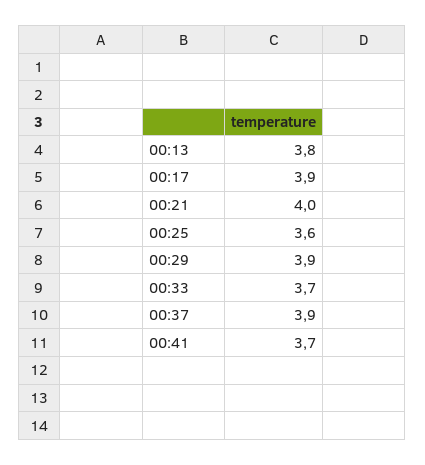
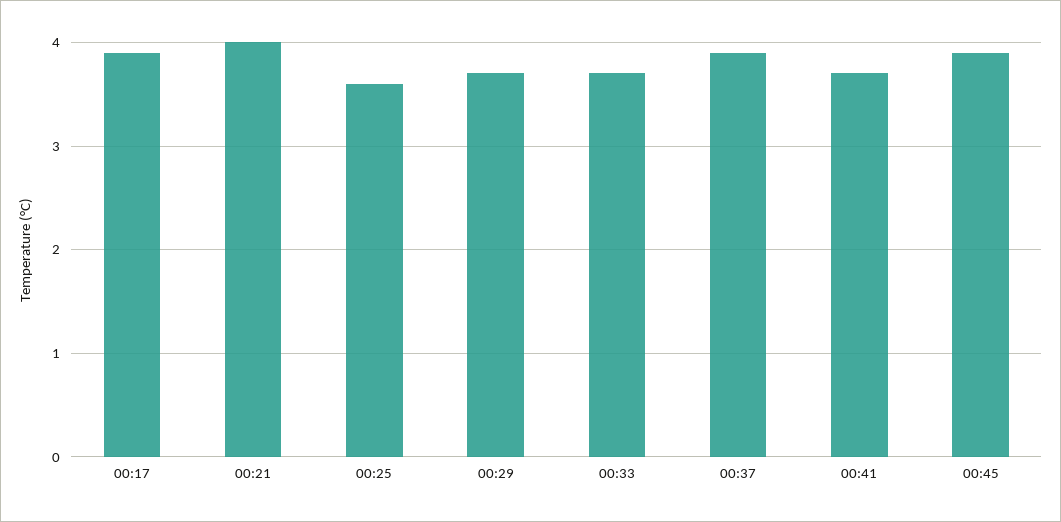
00:13: 3.8 -> none
00:29: 3.9 -> 3.7
00:45: none -> 3.9

